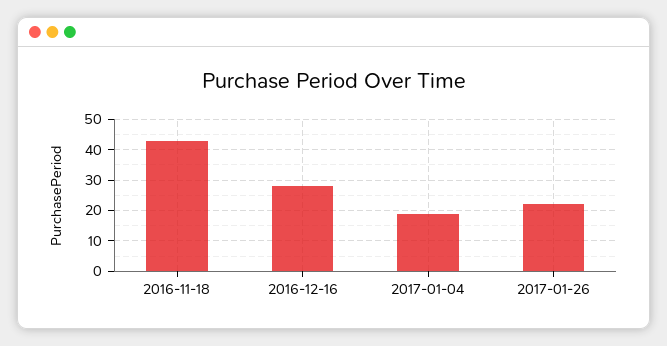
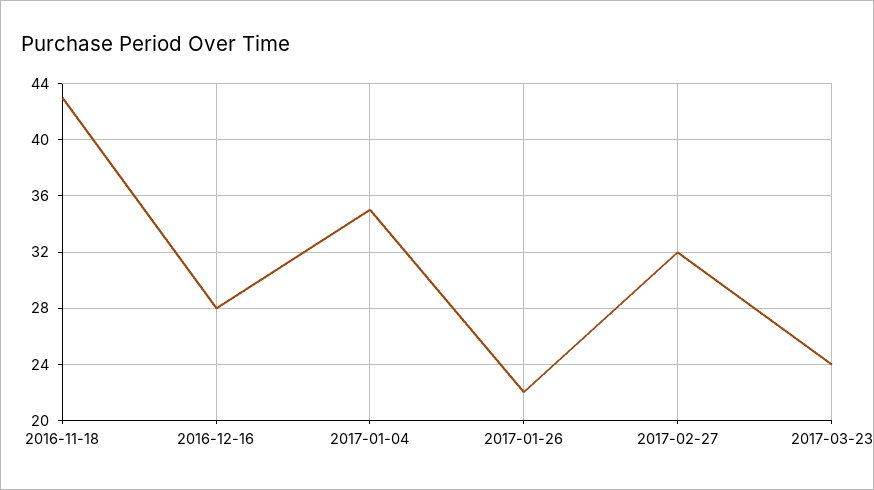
2017-01-04: 20 -> 35
2017-02-27: none -> 32
2017-03-23: none -> 24

